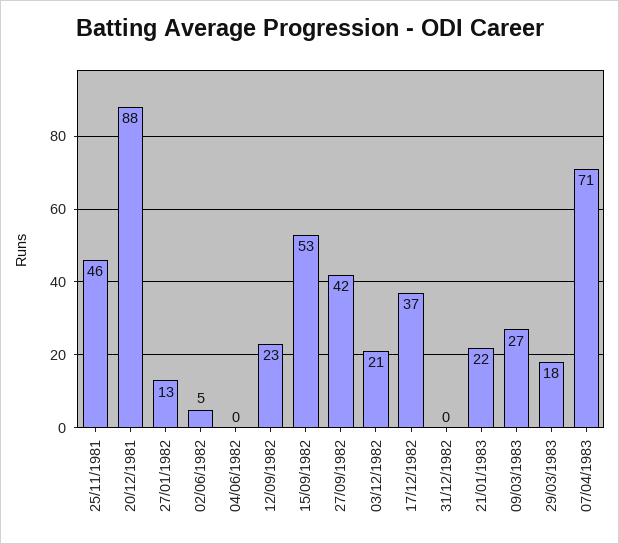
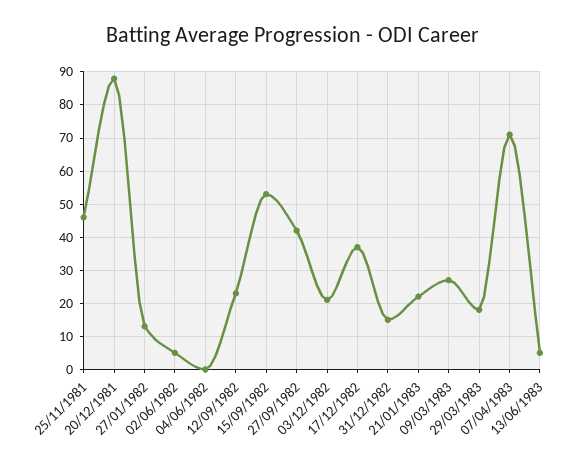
31/12/1982: 0 -> 15
13/06/1983: none -> 5

